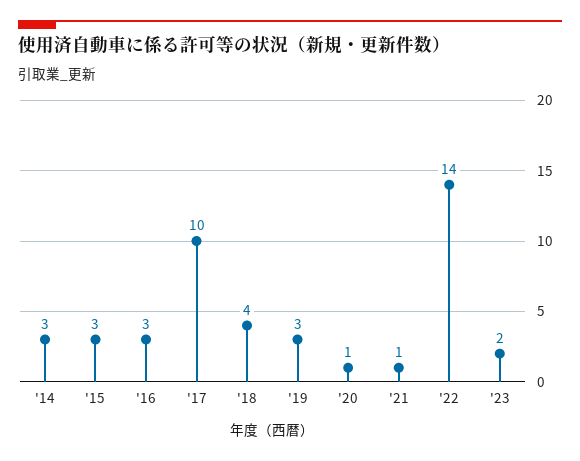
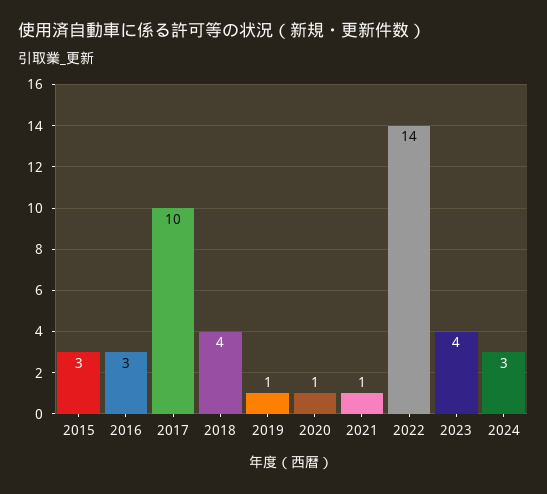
'14: 3 -> none
'19: 3 -> 1
'23: 2 -> 4
2024: none -> 3

